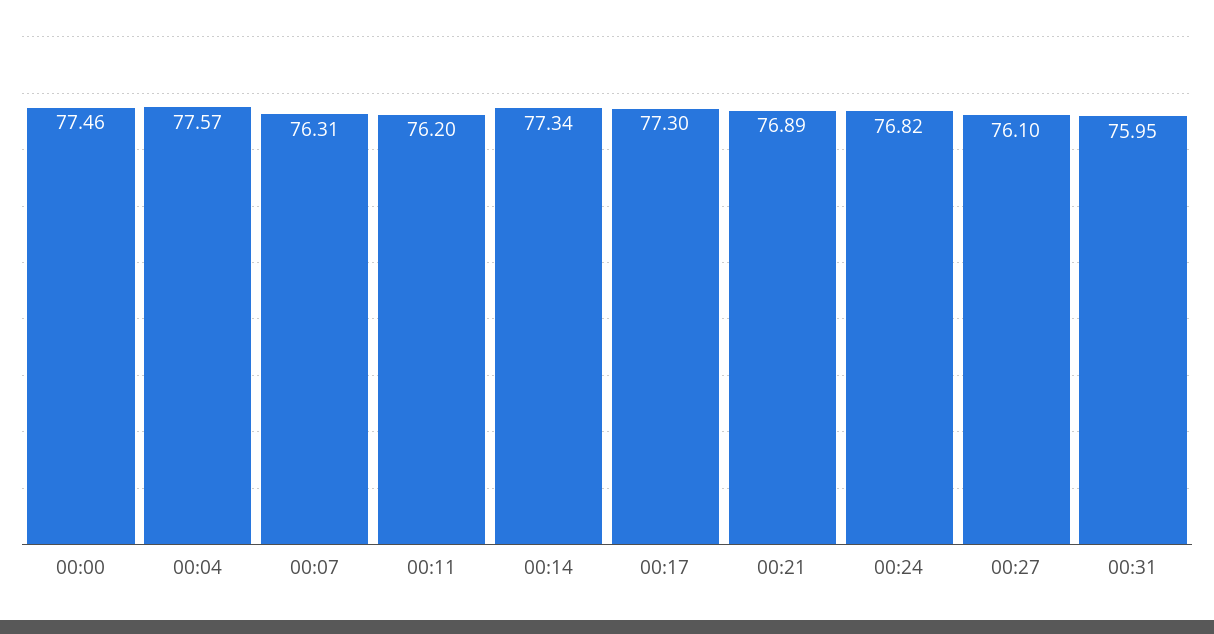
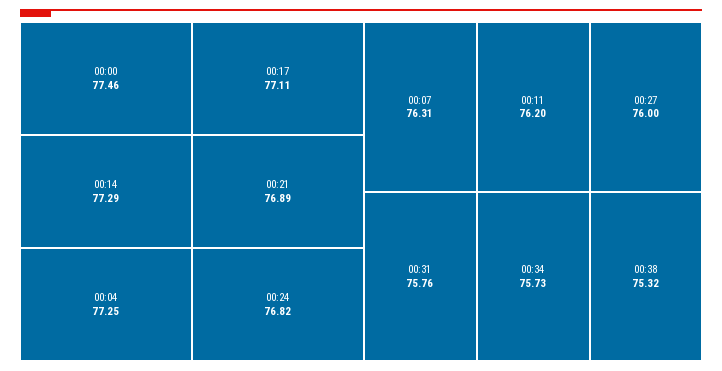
00:04: 77.57 -> 77.25
00:14: 77.34 -> 77.29
00:17: 77.3 -> 77.11
00:27: 76.1 -> 76
00:31: 75.95 -> 75.76
00:34: none -> 75.73
00:38: none -> 75.32

